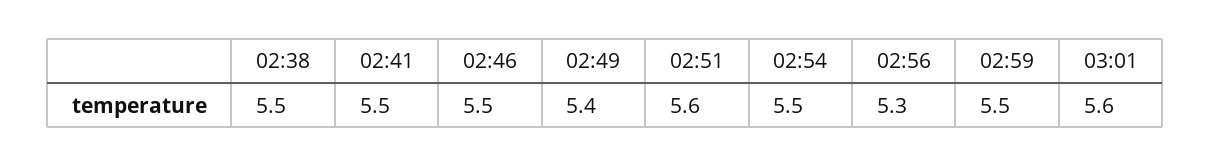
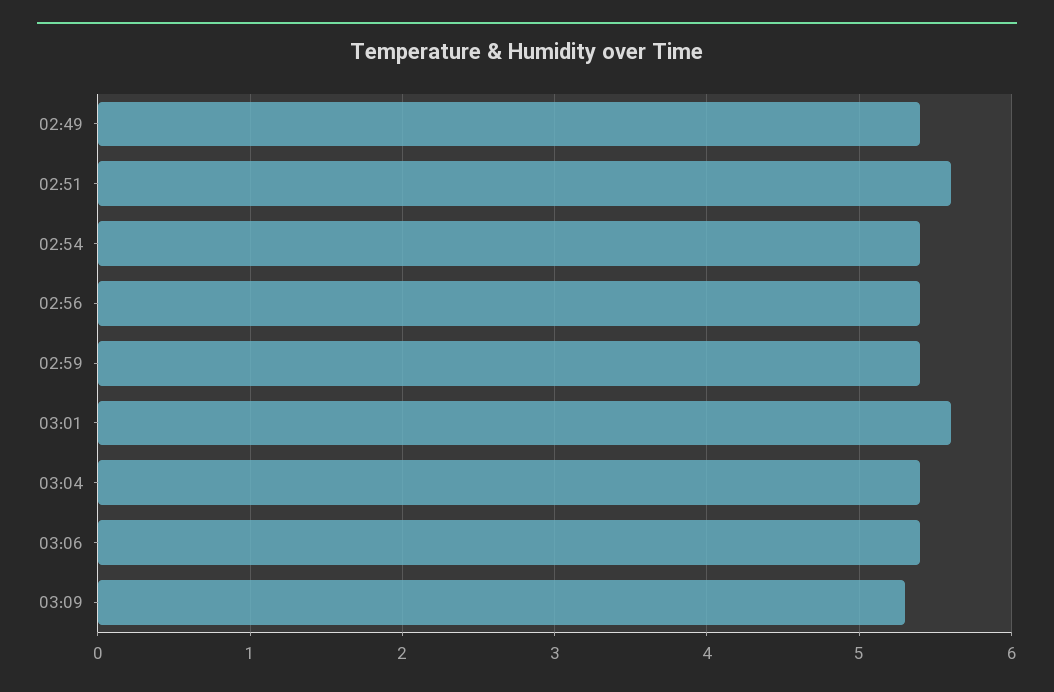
02:38: 5.5 -> none
02:41: 5.5 -> none
02:46: 5.5 -> none
02:54: 5.5 -> 5.4
02:56: 5.3 -> 5.4
02:59: 5.5 -> 5.4
03:04: none -> 5.4
03:06: none -> 5.4
03:09: none -> 5.3

